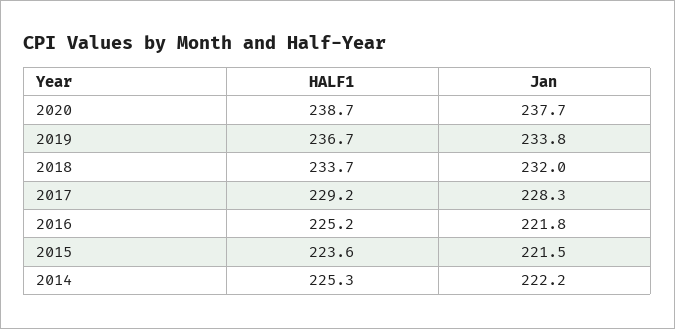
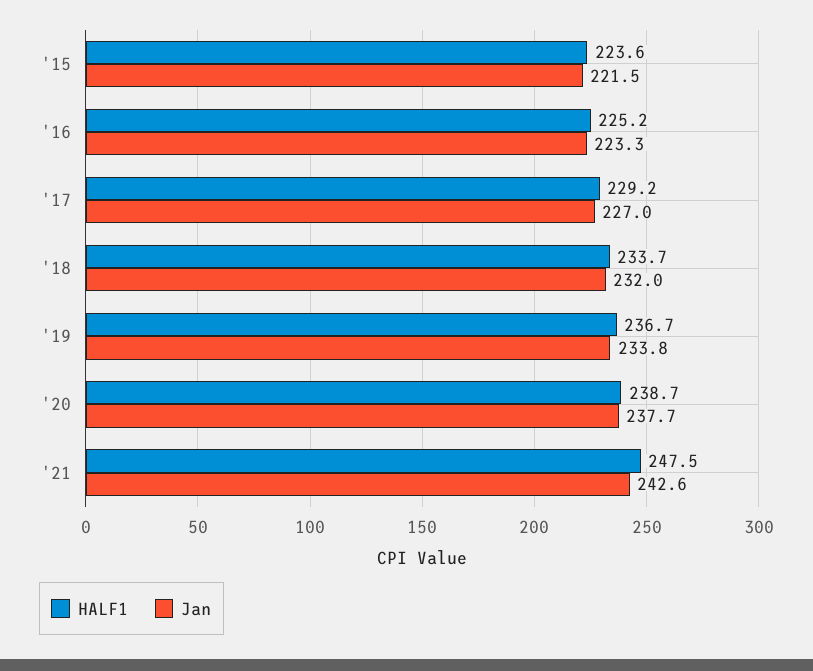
Jan, 2017: 228.3 -> 227
Jan, 2016: 221.8 -> 223.3
HALF1, 2014: 225.3 -> none
Jan, 2014: 222.2 -> none
HALF1, '21: none -> 247.5
Jan, '21: none -> 242.6

